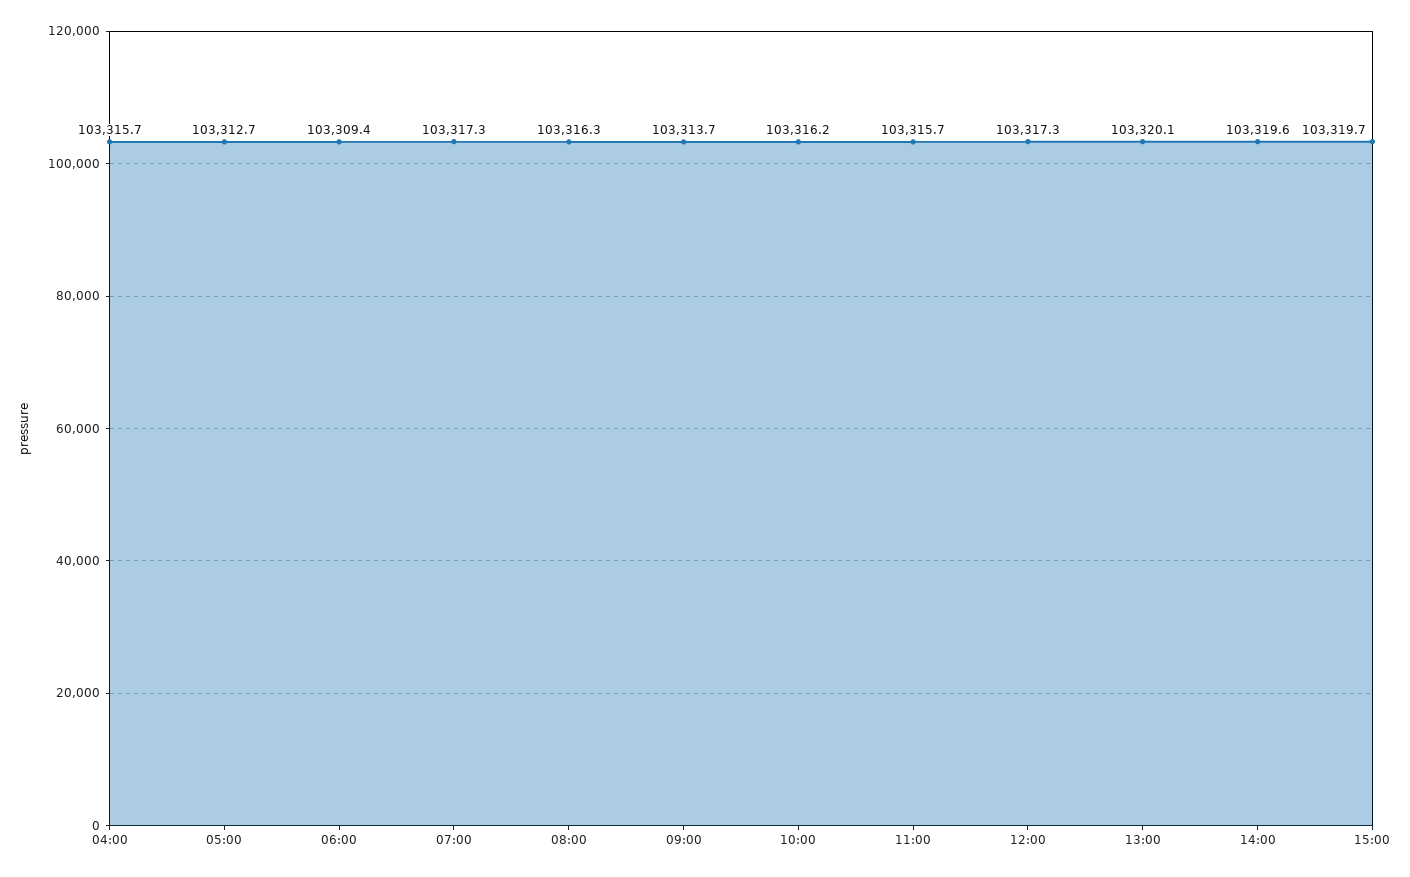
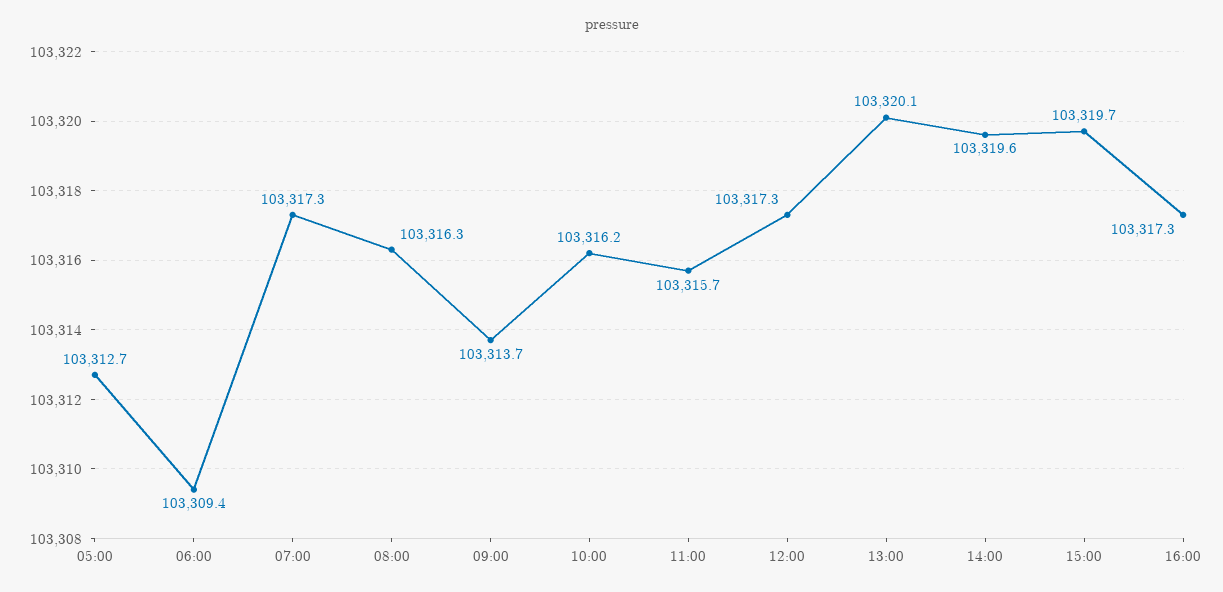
04:00: 103315.7 -> none
16:00: none -> 103317.3

